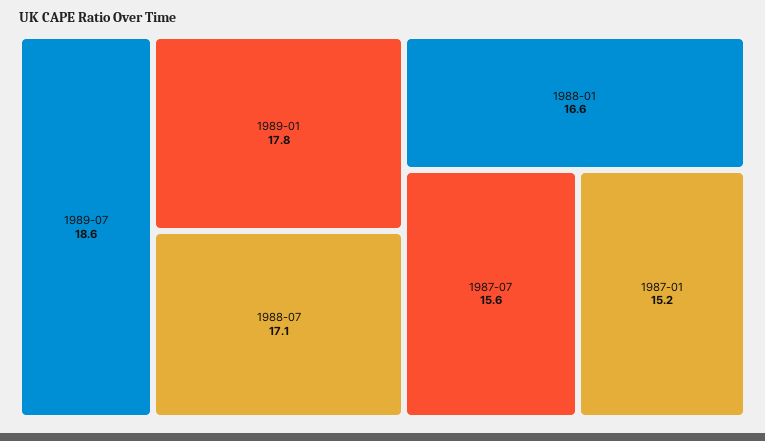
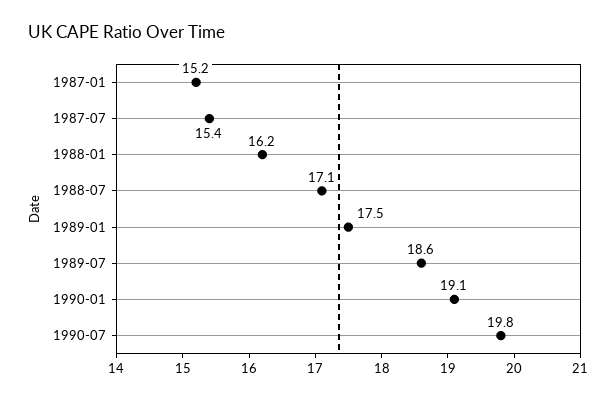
1989-01: 17.8 -> 17.5
1988-01: 16.6 -> 16.2
1987-07: 15.6 -> 15.4
1990-01: none -> 19.1
1990-07: none -> 19.8

